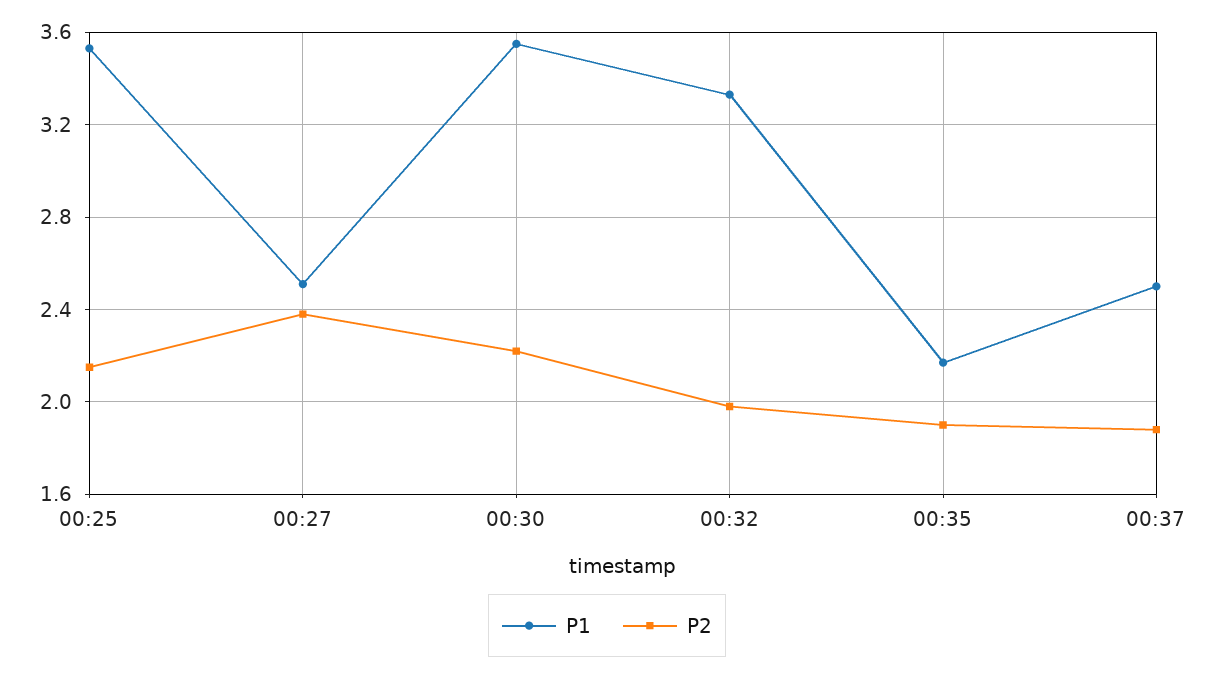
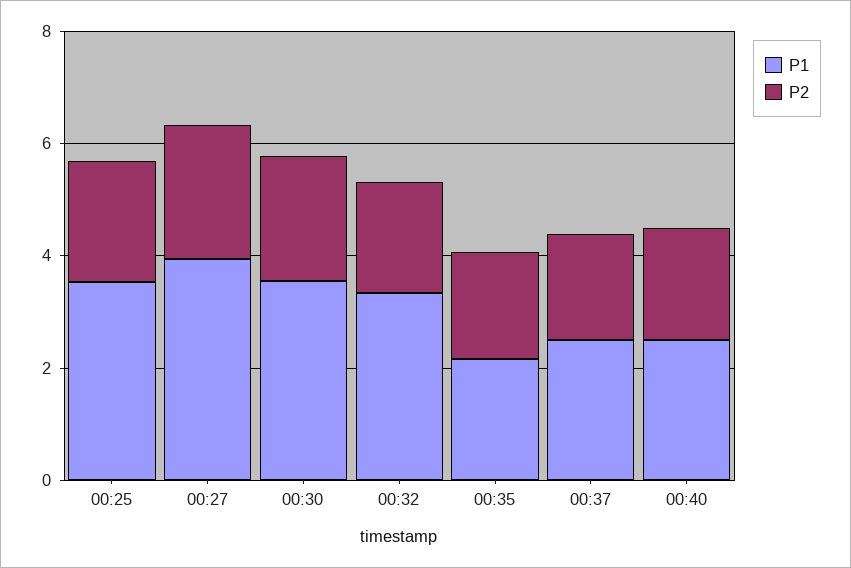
P1, 00:27: 2.5 -> 4
P1, 00:40: none -> 2.5
P2, 00:40: none -> 2

